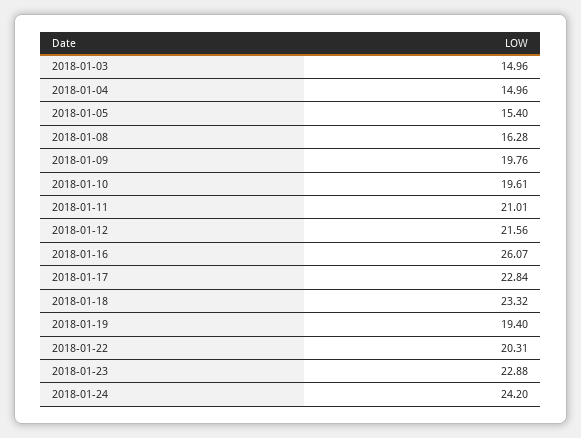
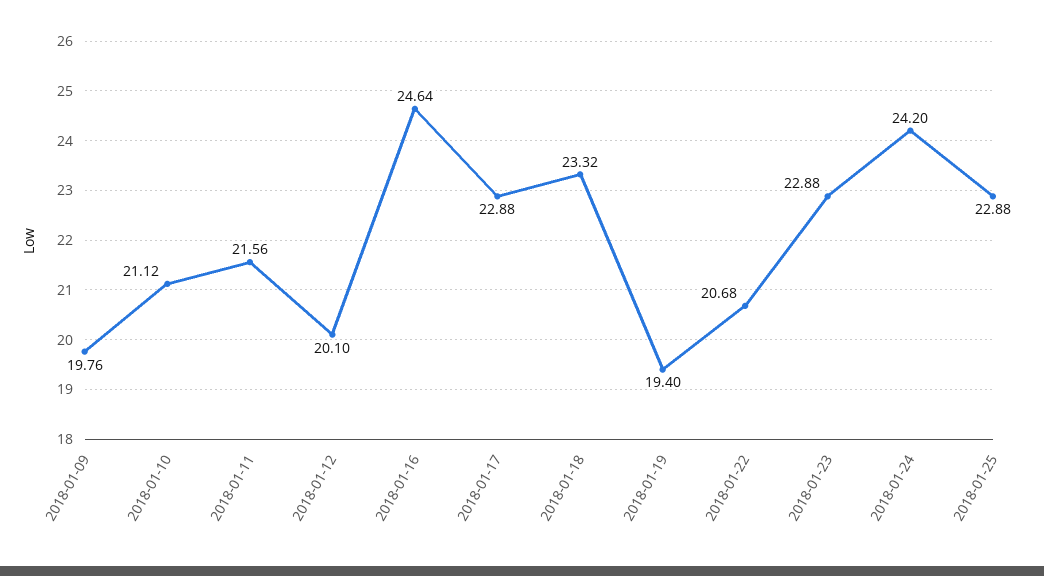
2018-01-03: 14.96 -> none
2018-01-04: 14.96 -> none
2018-01-05: 15.4 -> none
2018-01-08: 16.28 -> none
2018-01-10: 19.61 -> 21.12
2018-01-11: 21.01 -> 21.56
2018-01-12: 21.56 -> 20.1
2018-01-16: 26.07 -> 24.64
2018-01-17: 22.84 -> 22.88
2018-01-22: 20.31 -> 20.68
2018-01-25: none -> 22.88

